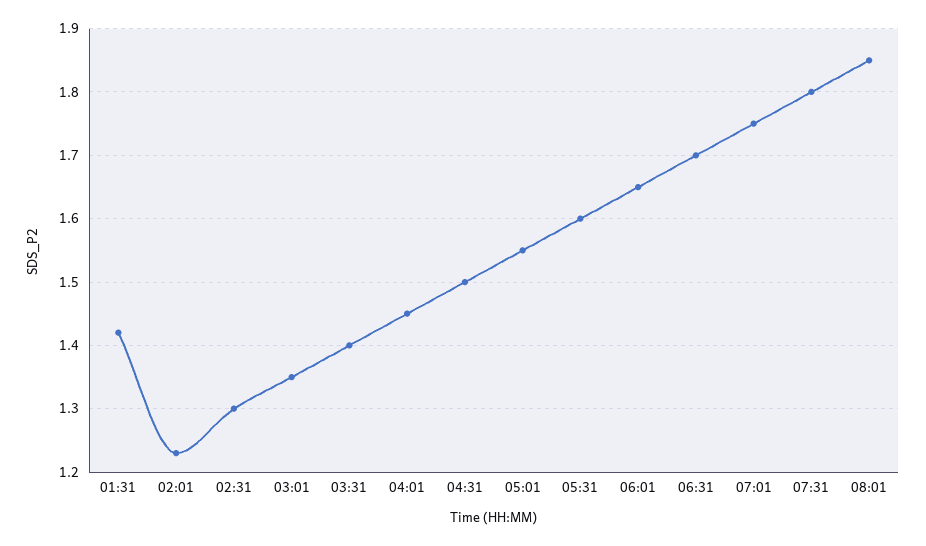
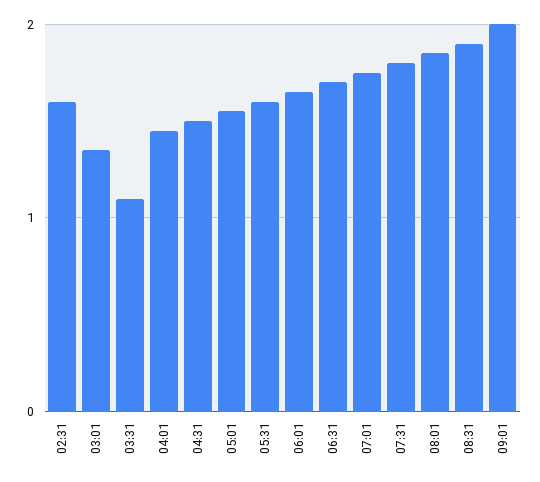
01:31: 1.42 -> none
02:01: 1.23 -> none
02:31: 1.3 -> 1.6
03:31: 1.4 -> 1.1
08:31: none -> 1.9
09:01: none -> 2

